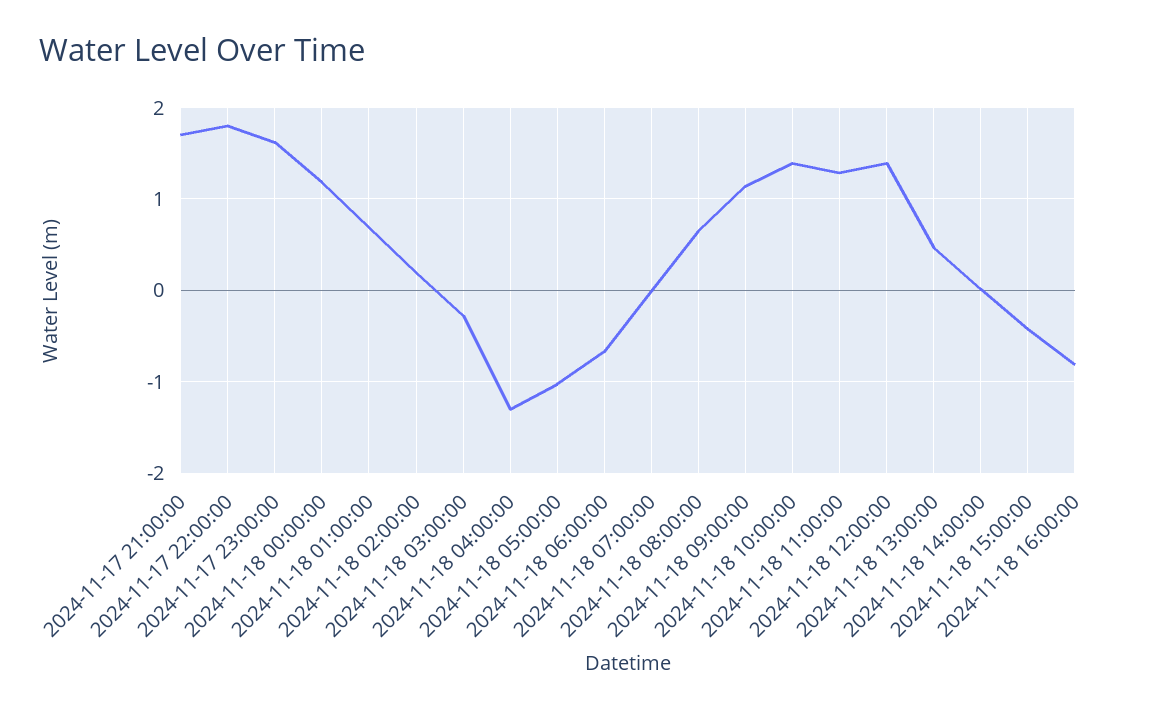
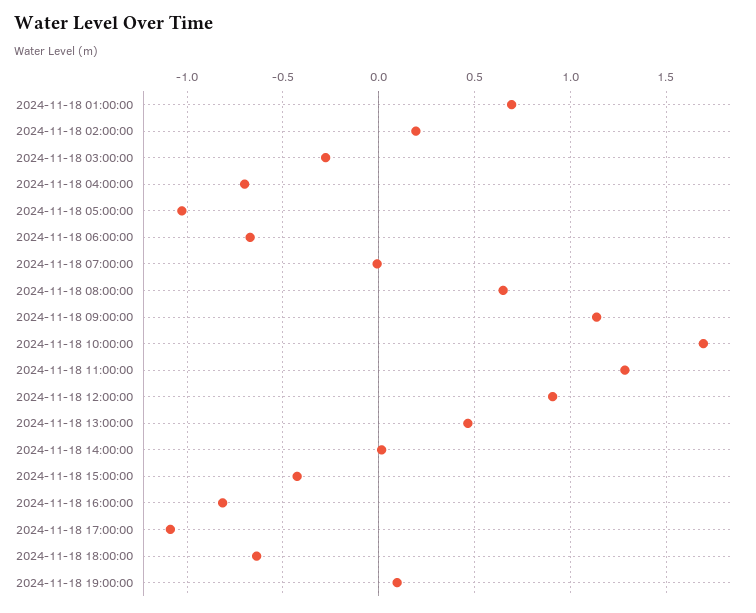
2024-11-17 21:00:00: 1.7 -> none
2024-11-17 22:00:00: 1.8 -> none
2024-11-17 23:00:00: 1.6 -> none
2024-11-18 00:00:00: 1.2 -> none
2024-11-18 04:00:00: -1.3 -> -0.7
2024-11-18 10:00:00: 1.4 -> 1.7
2024-11-18 12:00:00: 1.4 -> 0.9
2024-11-18 17:00:00: none -> -1.1
2024-11-18 18:00:00: none -> -0.65
2024-11-18 19:00:00: none -> 0.1

